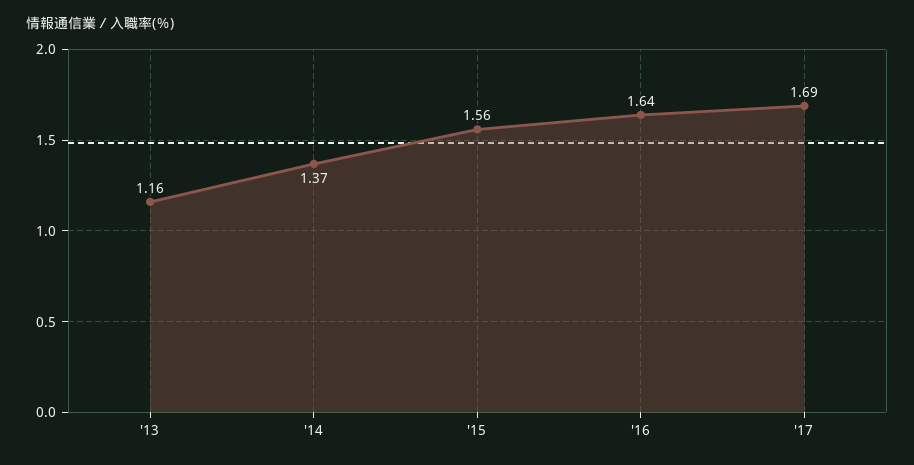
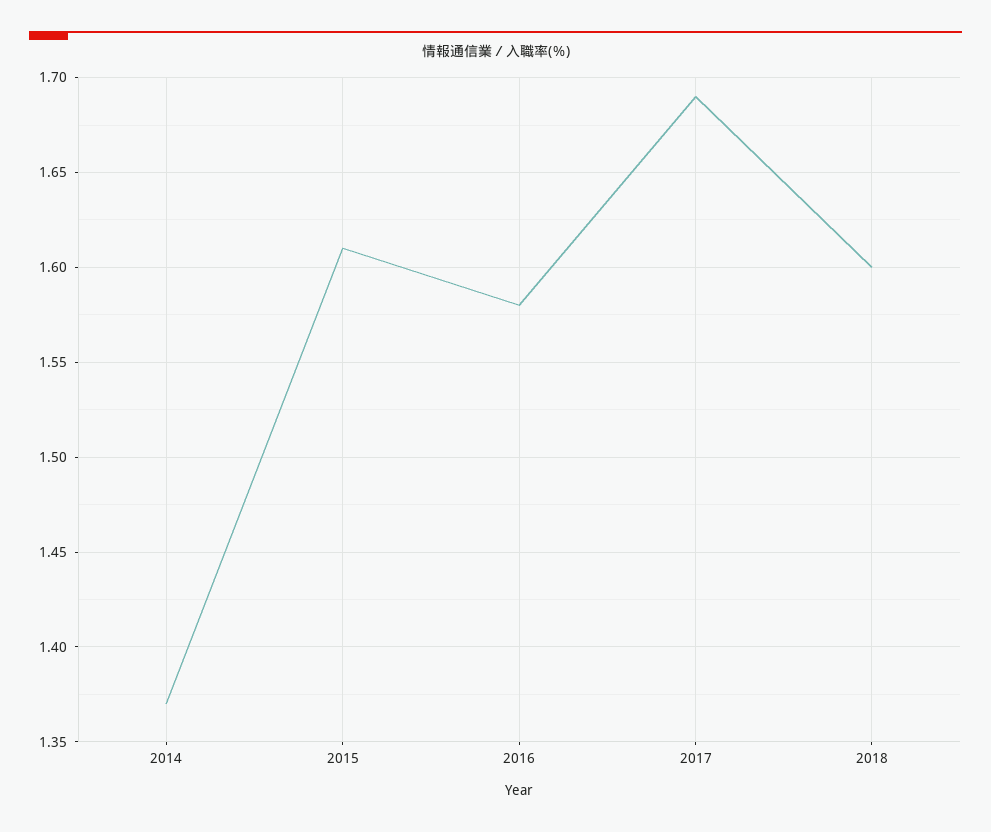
'13: 1.16 -> none
'15: 1.56 -> 1.61
'16: 1.64 -> 1.58
2018: none -> 1.6

